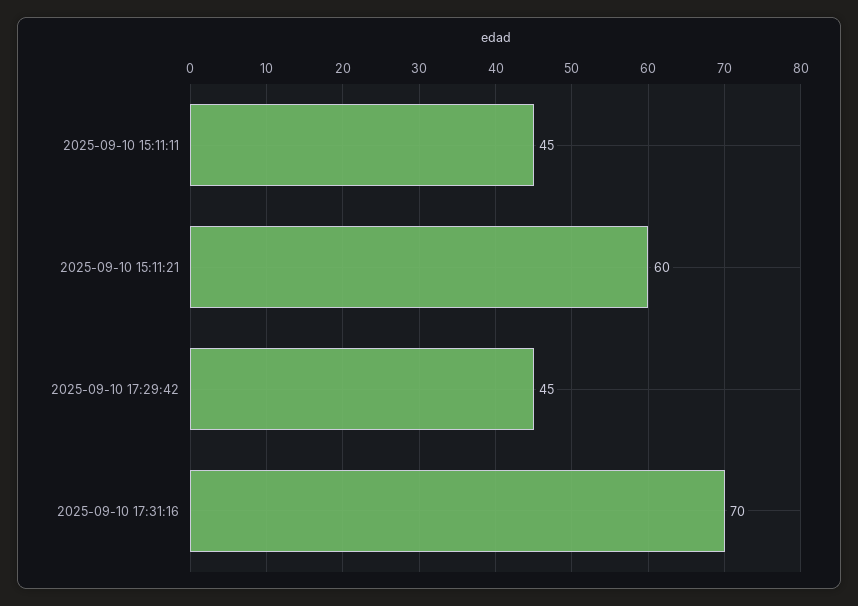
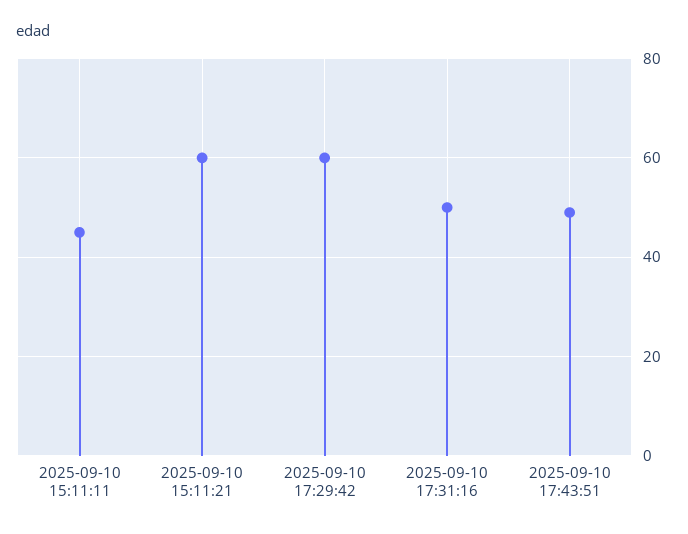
2025-09-10 17:29:42: 45 -> 60
2025-09-10 17:31:16: 70 -> 50
2025-09-10 17:43:51: none -> 50

